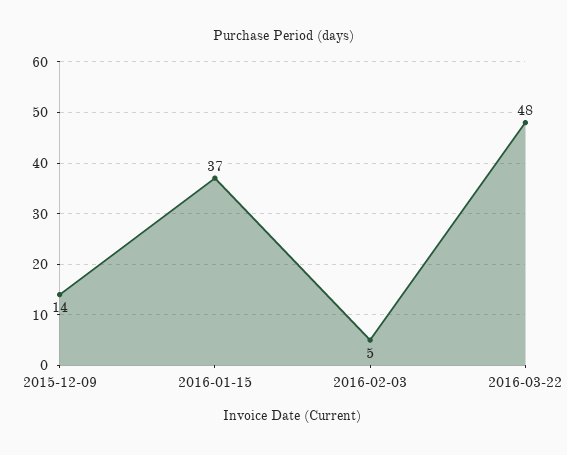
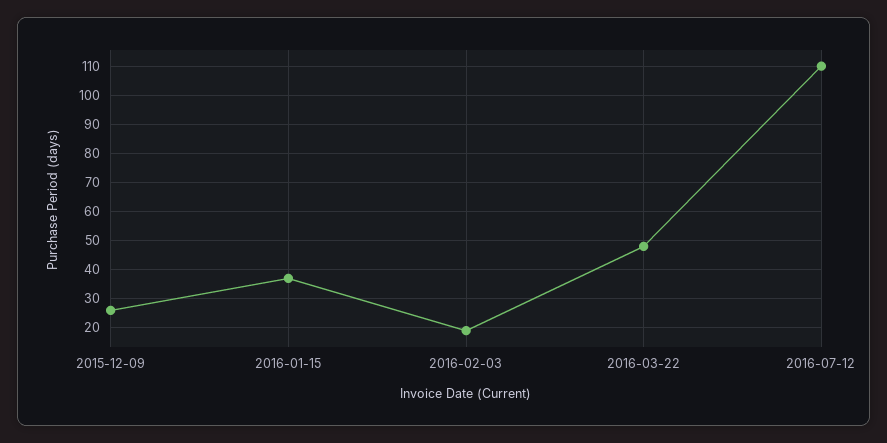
2015-12-09: 14 -> 25
2016-02-03: 5 -> 20
2016-07-12: none -> 110

